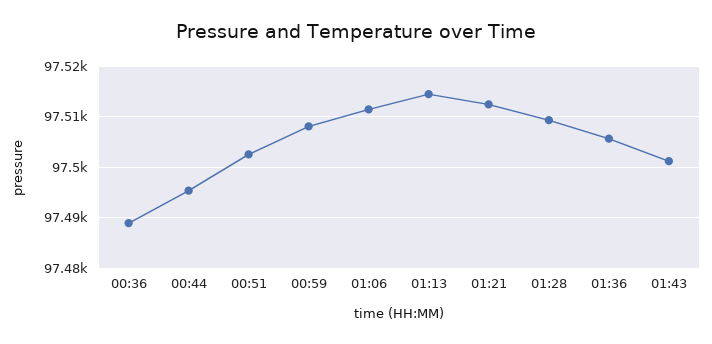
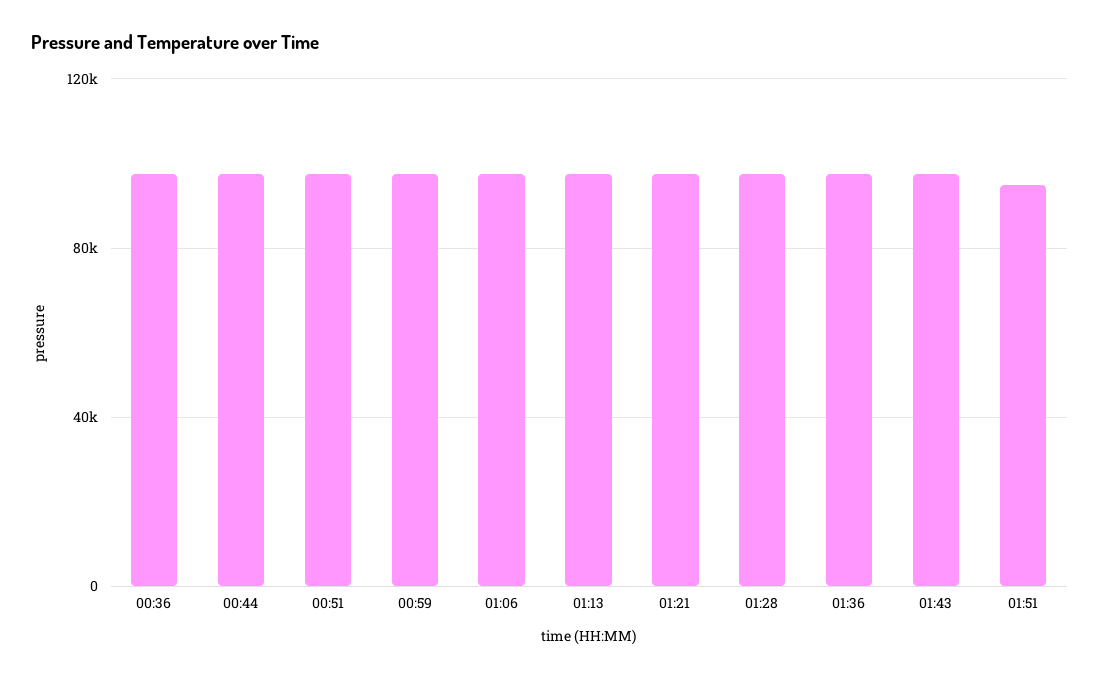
01:51: none -> 95000

